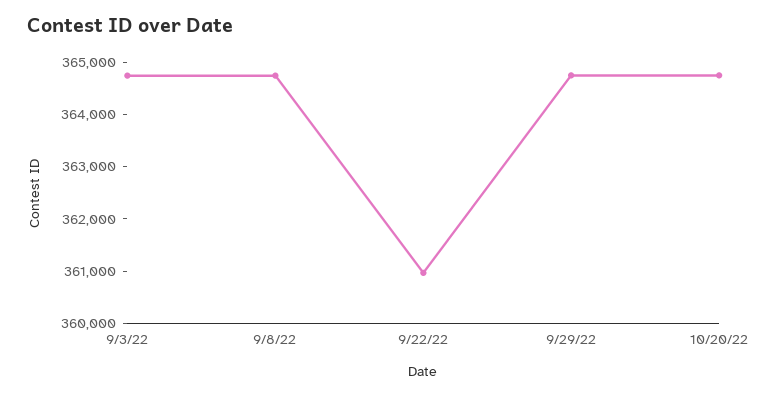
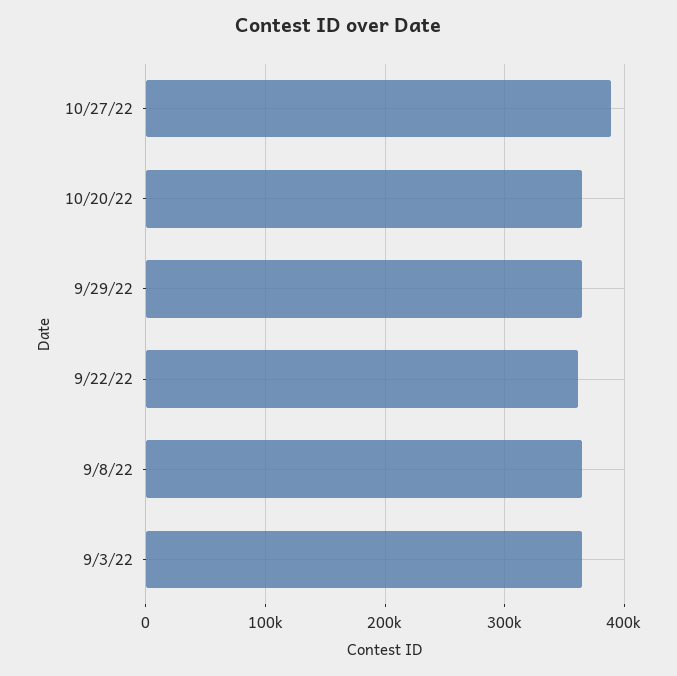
10/27/22: none -> 390000

